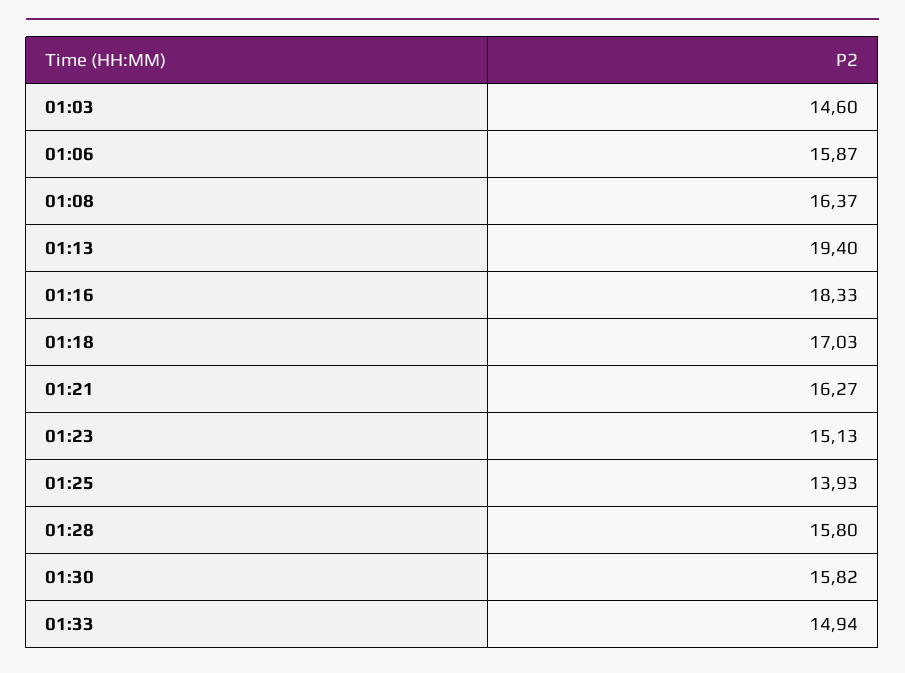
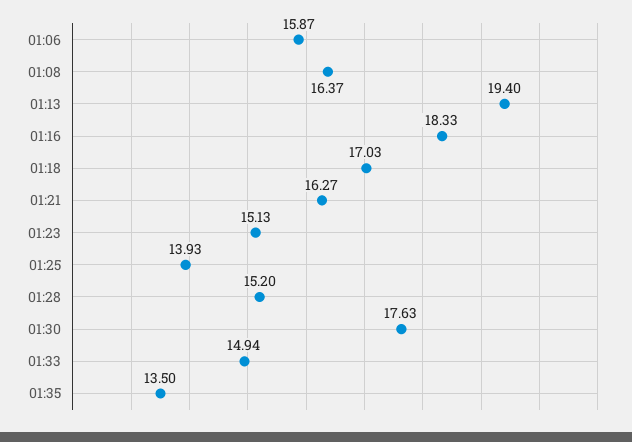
01:03: 14.6 -> none
01:28: 15.8 -> 15.2
01:30: 15.82 -> 17.63
01:35: none -> 13.5

